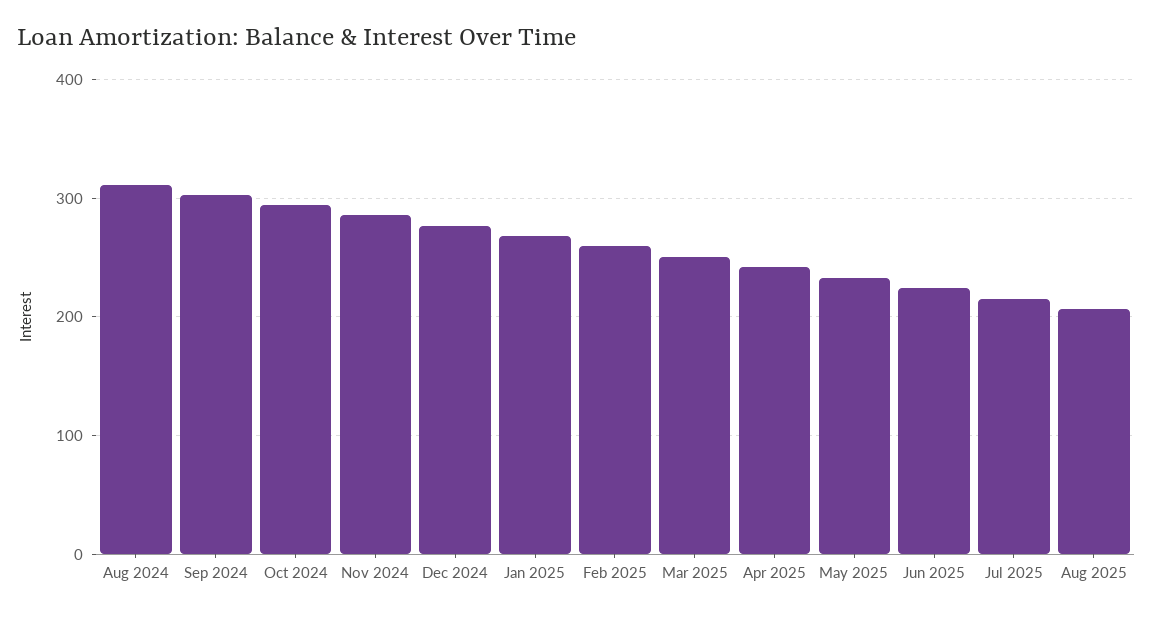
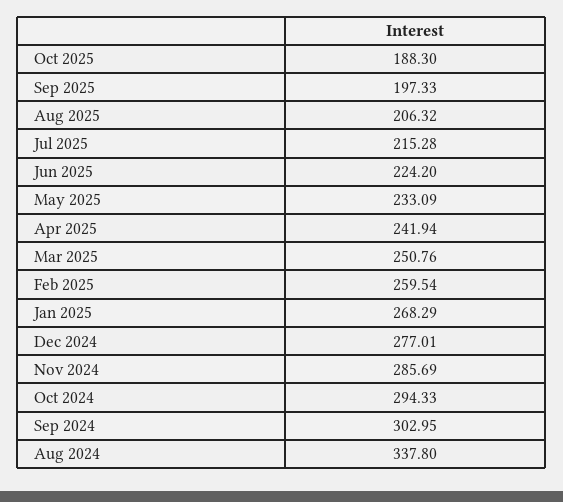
Aug 2024: 310 -> 337.8
Oct 2025: none -> 188.3
Sep 2025: none -> 197.33

